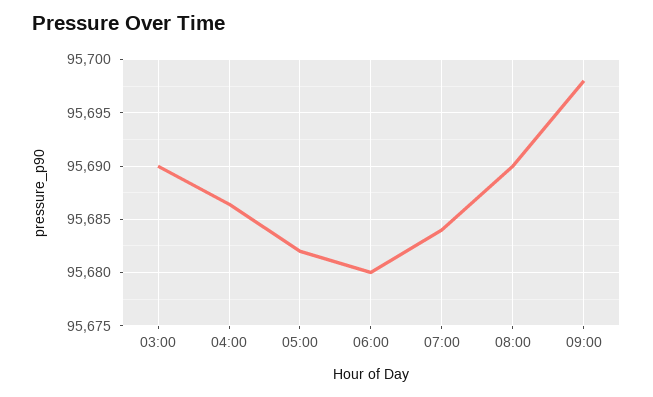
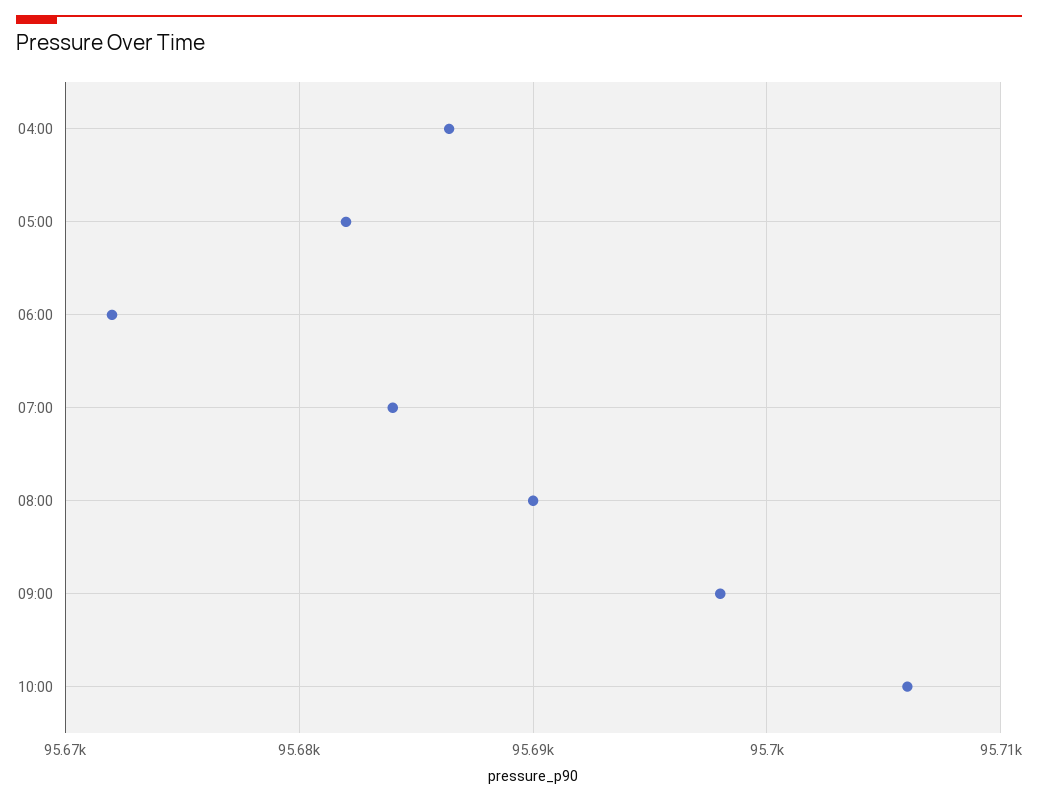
03:00: 95690 -> none
06:00: 95680 -> 95672
10:00: none -> 95706

